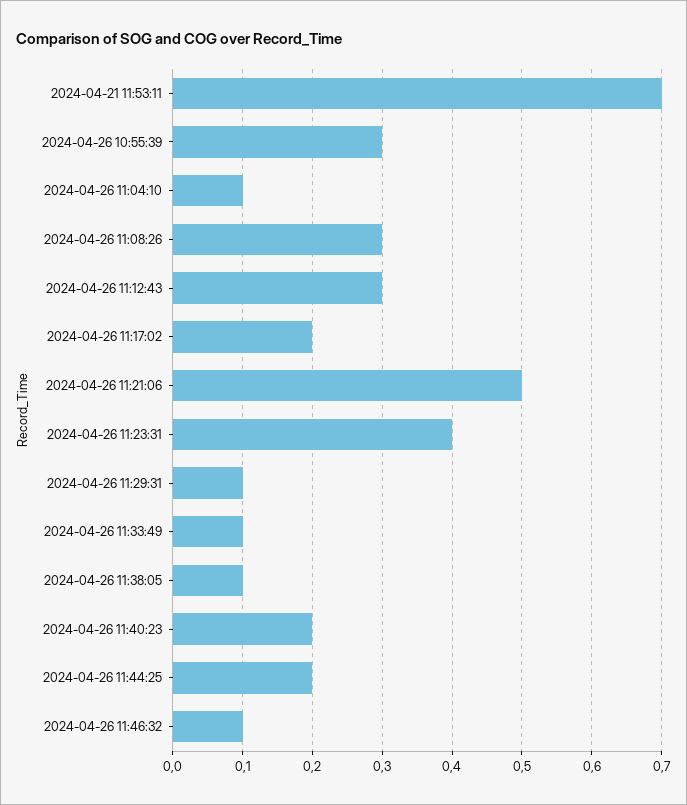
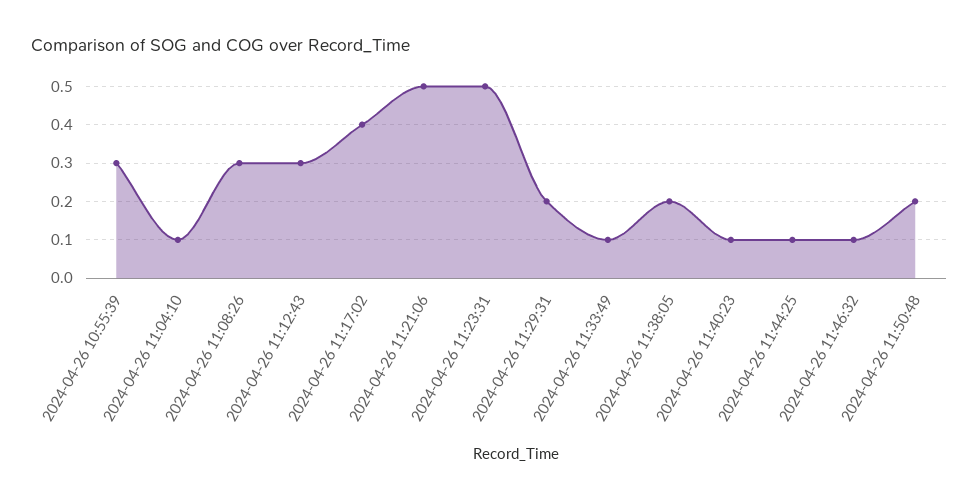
2024-04-21 11:53:11: 0.7 -> none
2024-04-26 11:17:02: 0.2 -> 0.4
2024-04-26 11:23:31: 0.4 -> 0.5
2024-04-26 11:29:31: 0.1 -> 0.2
2024-04-26 11:38:05: 0.1 -> 0.2
2024-04-26 11:40:23: 0.2 -> 0.1
2024-04-26 11:44:25: 0.2 -> 0.1
2024-04-26 11:50:48: none -> 0.2

